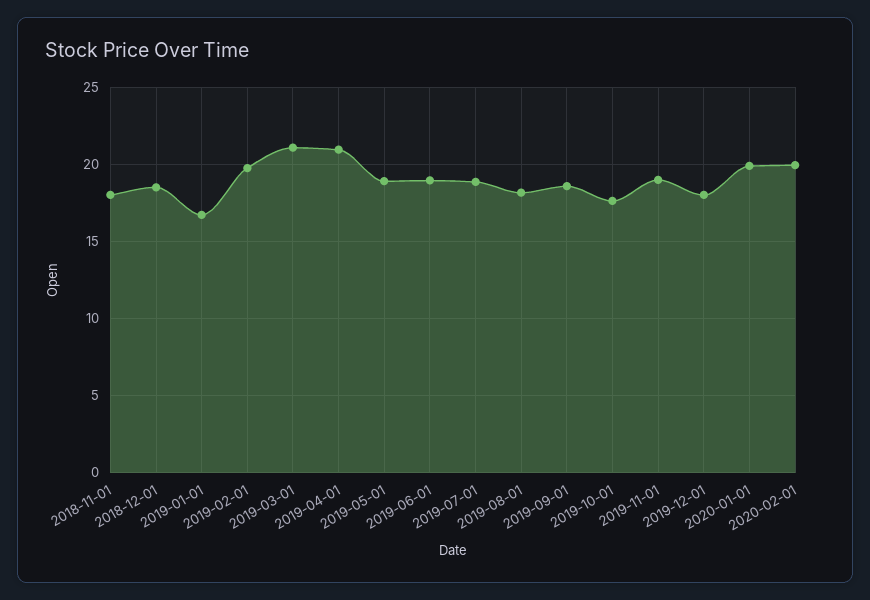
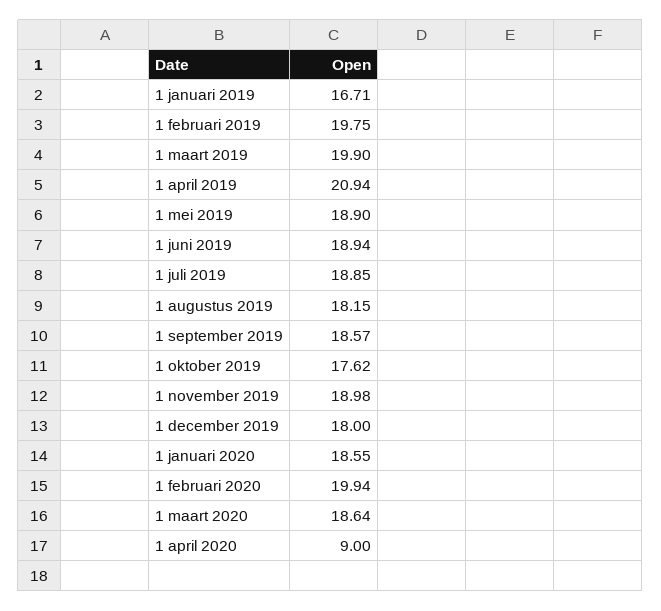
2018-11-01: 18 -> none
2018-12-01: 18.5 -> none
2019-03-01: 21 -> 19.9
2020-01-01: 20 -> 18.55
1 maart 2020: none -> 18.64
1 april 2020: none -> 9

